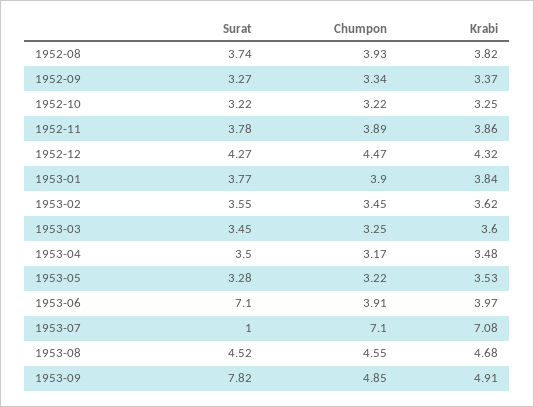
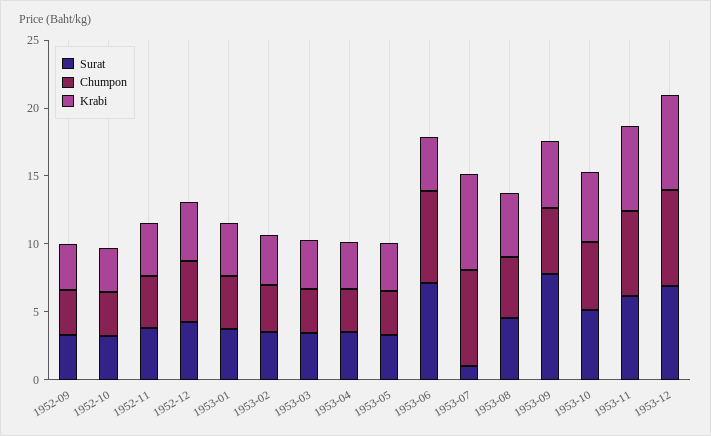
Surat, 1952-08: 3.74 -> none
Chumpon, 1952-08: 3.93 -> none
Krabi, 1952-08: 3.82 -> none
Chumpon, 1953-06: 3.91 -> 7
Surat, 1953-10: none -> 5
Chumpon, 1953-10: none -> 5
Krabi, 1953-10: none -> 5
Surat, 1953-11: none -> 6
Chumpon, 1953-11: none -> 6
Krabi, 1953-11: none -> 6
Surat, 1953-12: none -> 7
Chumpon, 1953-12: none -> 7
Krabi, 1953-12: none -> 7

